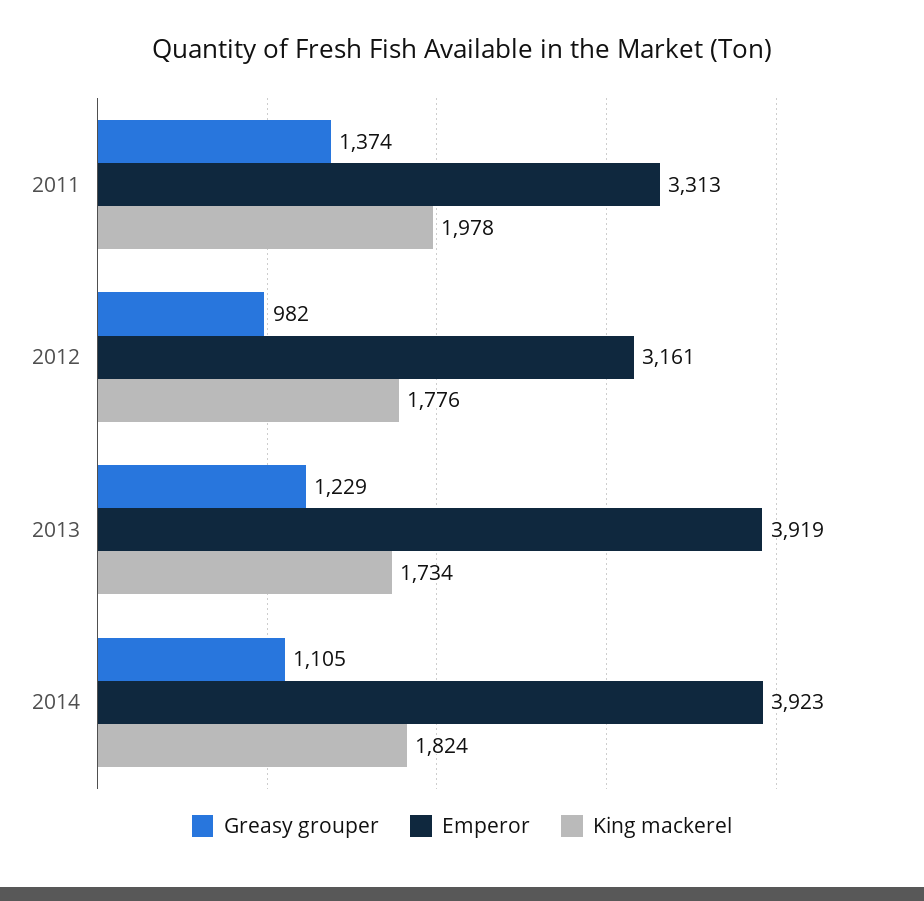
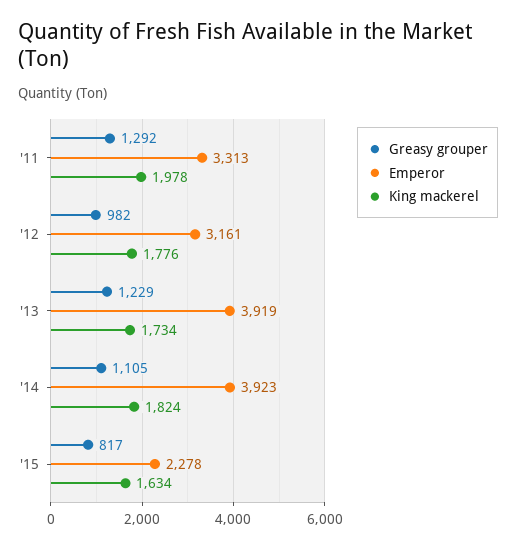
Greasy grouper, 2011: 1374 -> 1292
Greasy grouper, '15: none -> 817
Emperor, '15: none -> 2278
King mackerel, '15: none -> 1634

